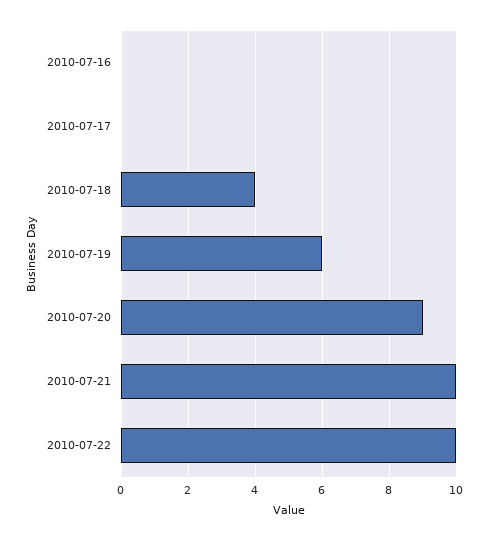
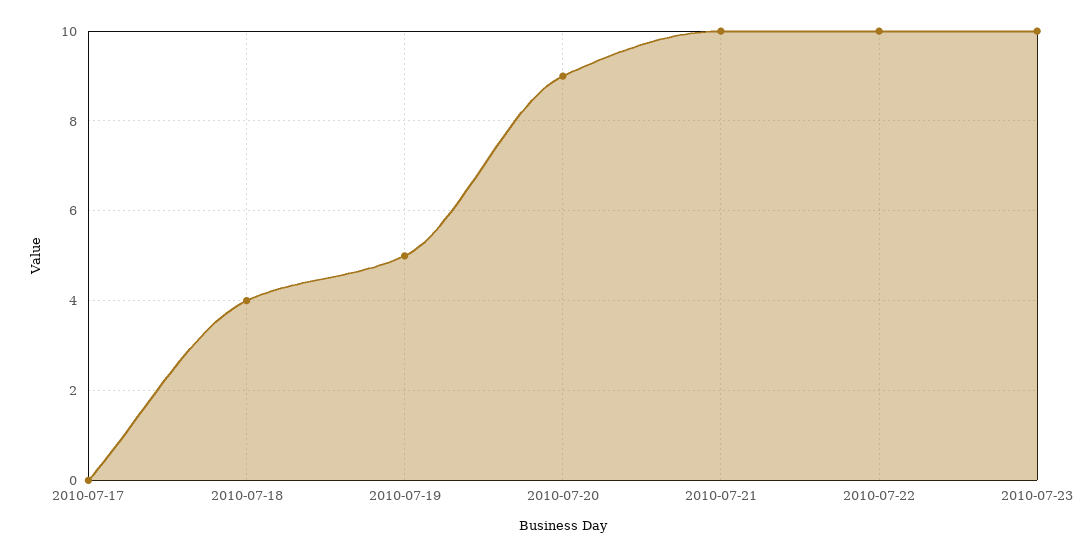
2010-07-16: 0 -> none
2010-07-19: 6 -> 5
2010-07-23: none -> 10

